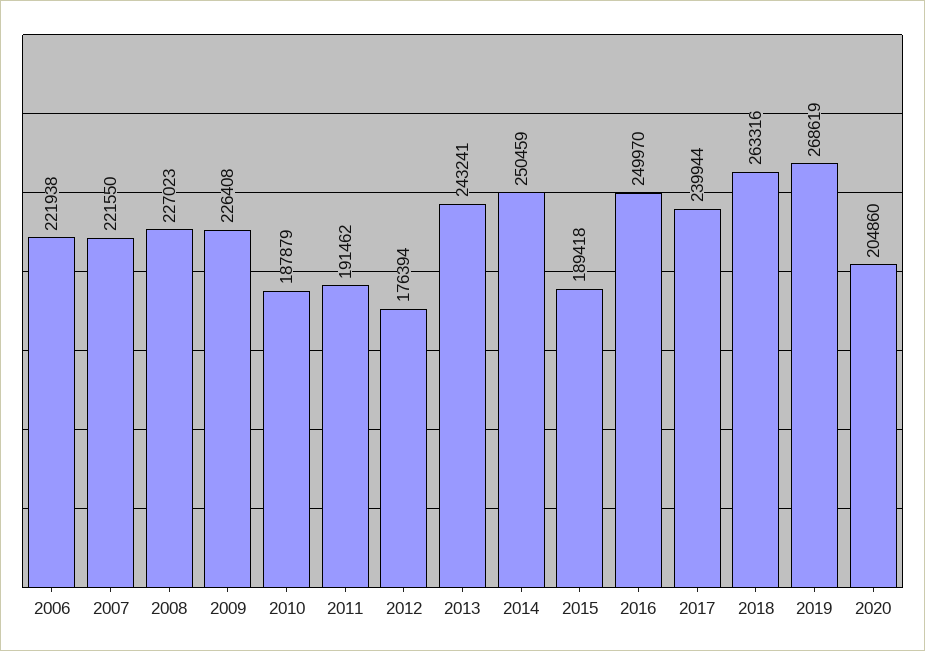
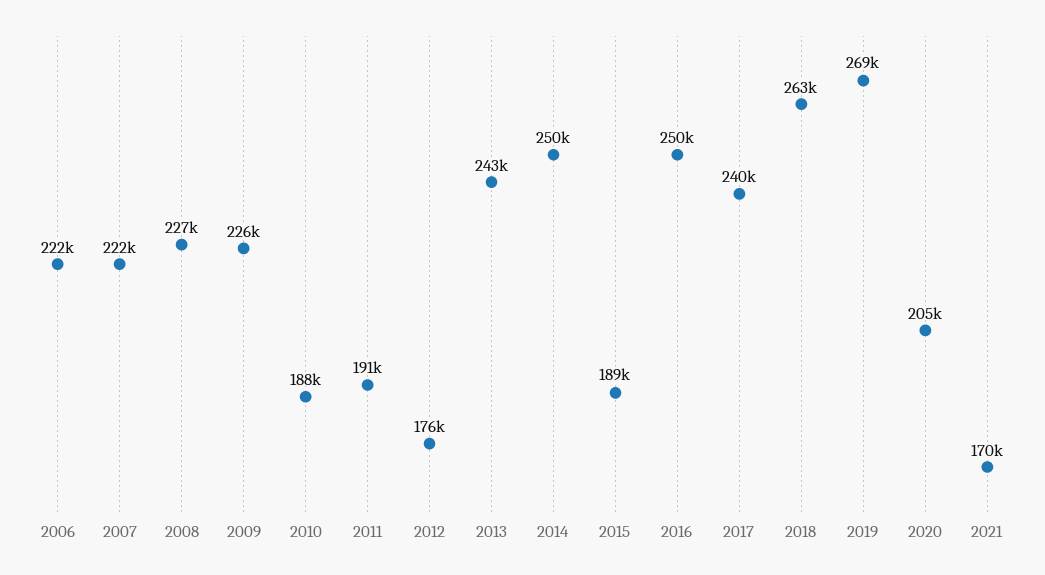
2021: none -> 170000

